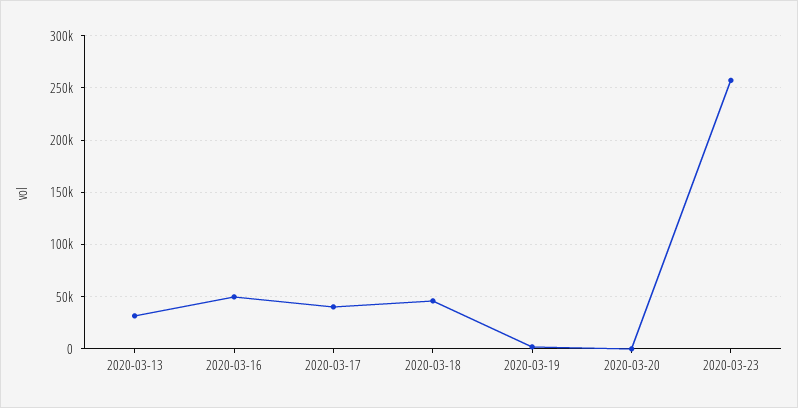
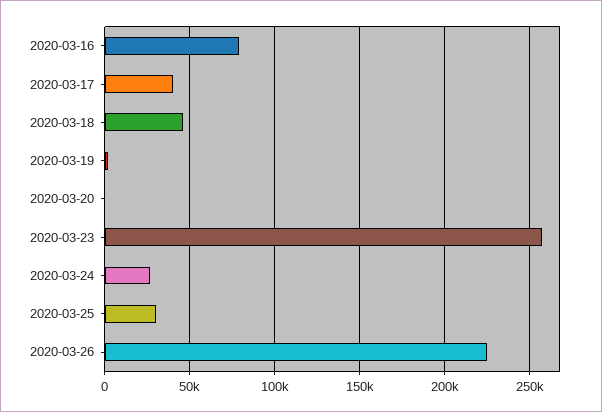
2020-03-13: 30000 -> none
2020-03-16: 50000 -> 80000
2020-03-24: none -> 25000
2020-03-25: none -> 30000
2020-03-26: none -> 225000

